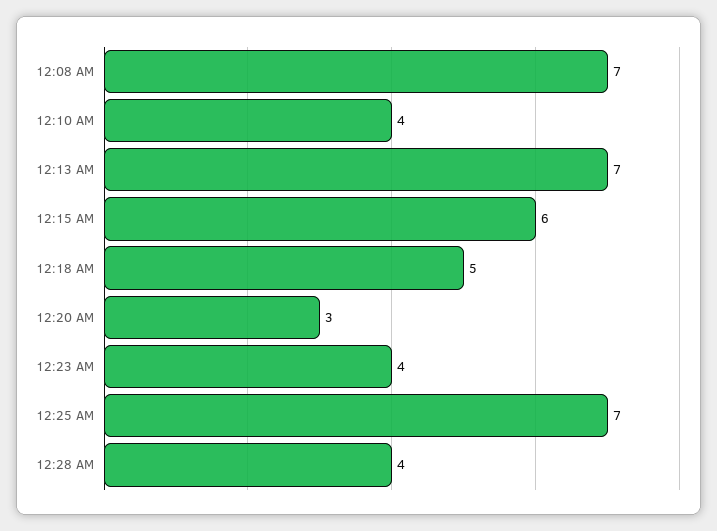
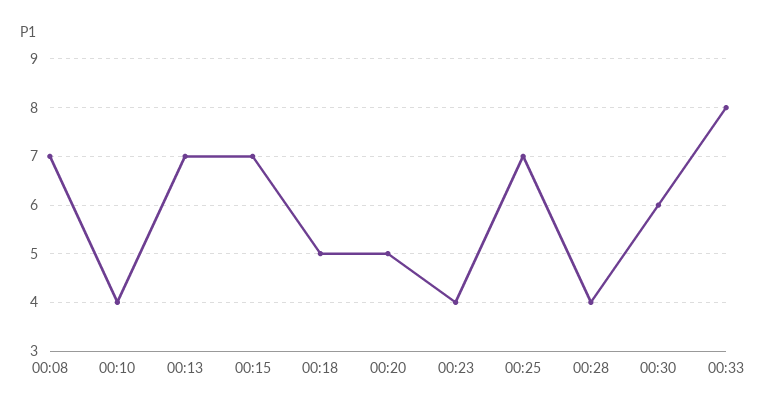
12:15 AM: 6 -> 7
12:20 AM: 3 -> 5
00:30: none -> 6
00:33: none -> 8

